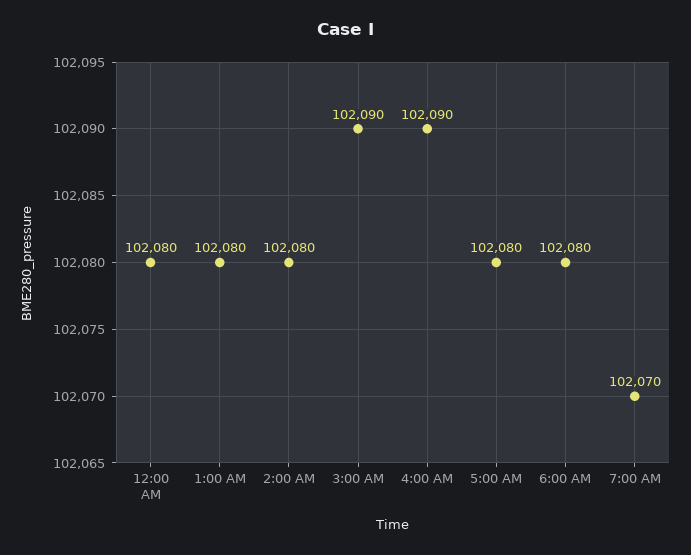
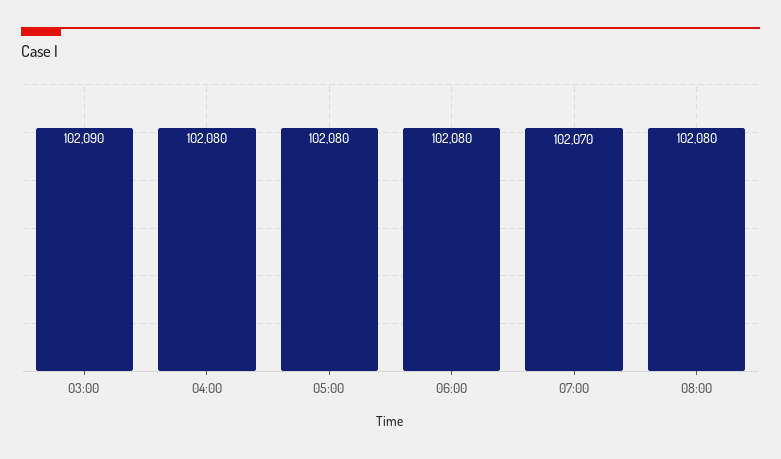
12:00 AM: 102080 -> none
1:00 AM: 102080 -> none
2:00 AM: 102080 -> none
4:00 AM: 102090 -> 102080
08:00: none -> 102080

